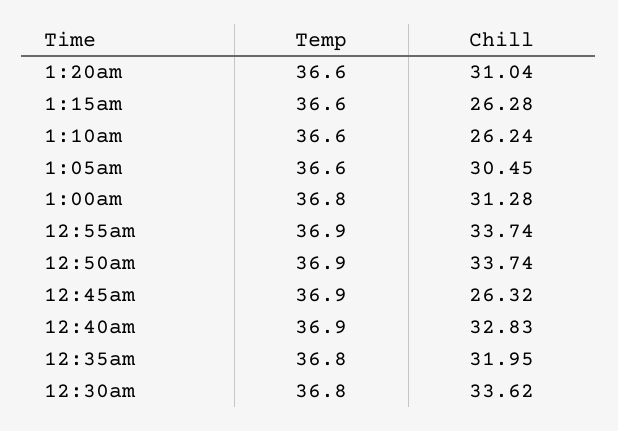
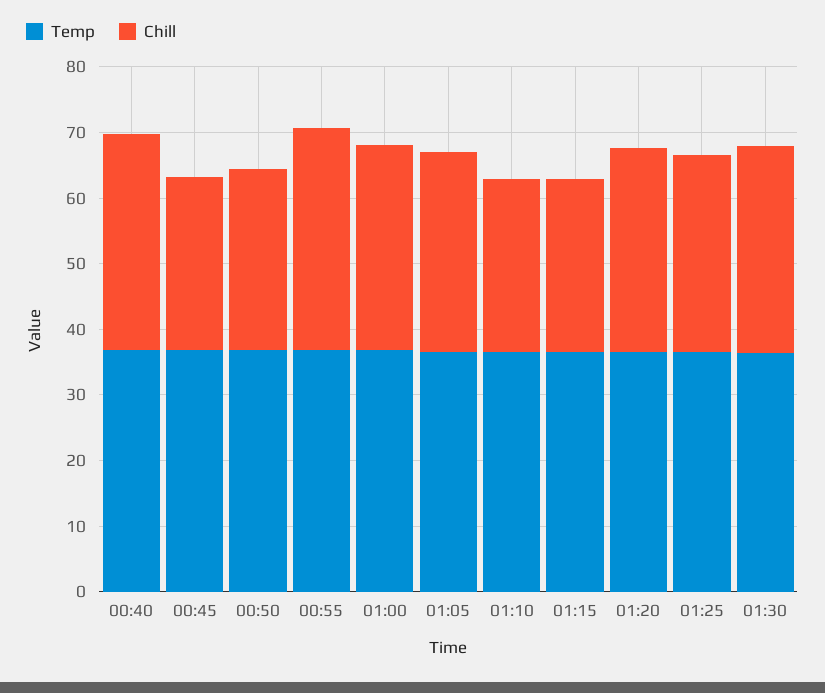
Chill, 12:50am: 33.74 -> 28
Temp, 12:35am: 36.8 -> none
Chill, 12:35am: 31.95 -> none
Temp, 12:30am: 36.8 -> none
Chill, 12:30am: 33.62 -> none
Temp, 01:25: none -> 36
Chill, 01:25: none -> 30
Temp, 01:30: none -> 36
Chill, 01:30: none -> 32

